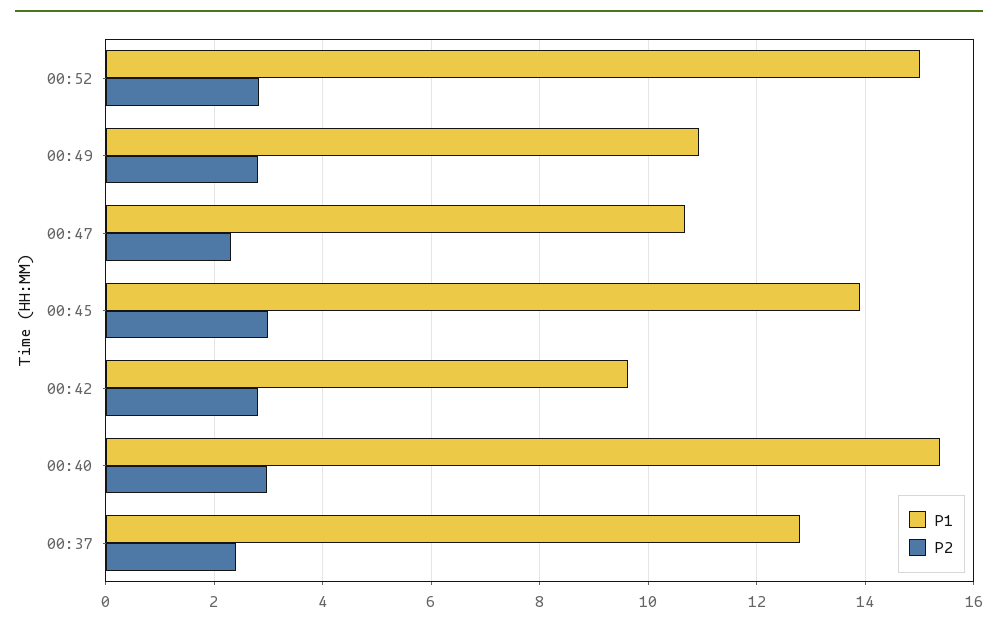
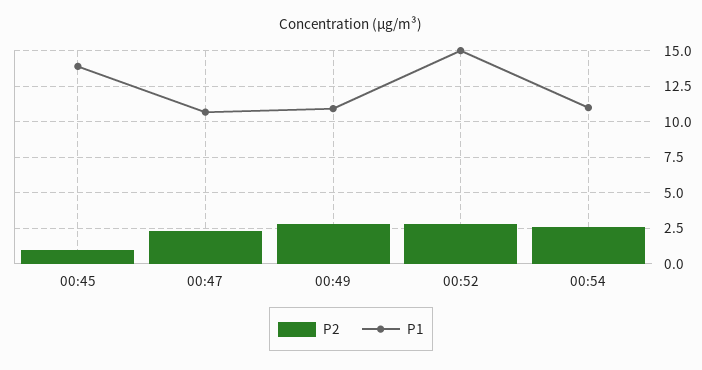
P2, 00:45: 3 -> 1
P1, 00:42: 9.6 -> none
P2, 00:42: 2.8 -> none
P1, 00:40: 15.4 -> none
P2, 00:40: 3 -> none
P1, 00:37: 12.8 -> none
P2, 00:37: 2.4 -> none
P2, 00:54: none -> 2.5
P1, 00:54: none -> 11

